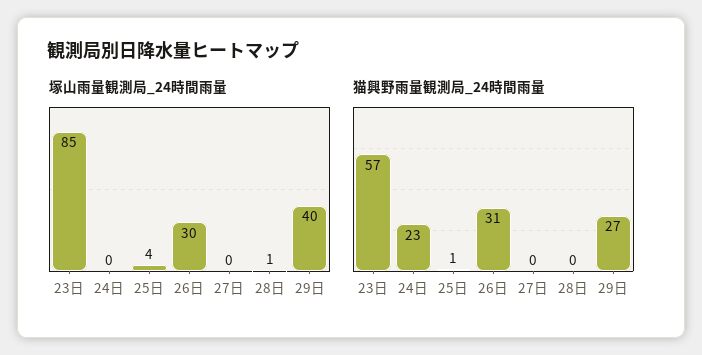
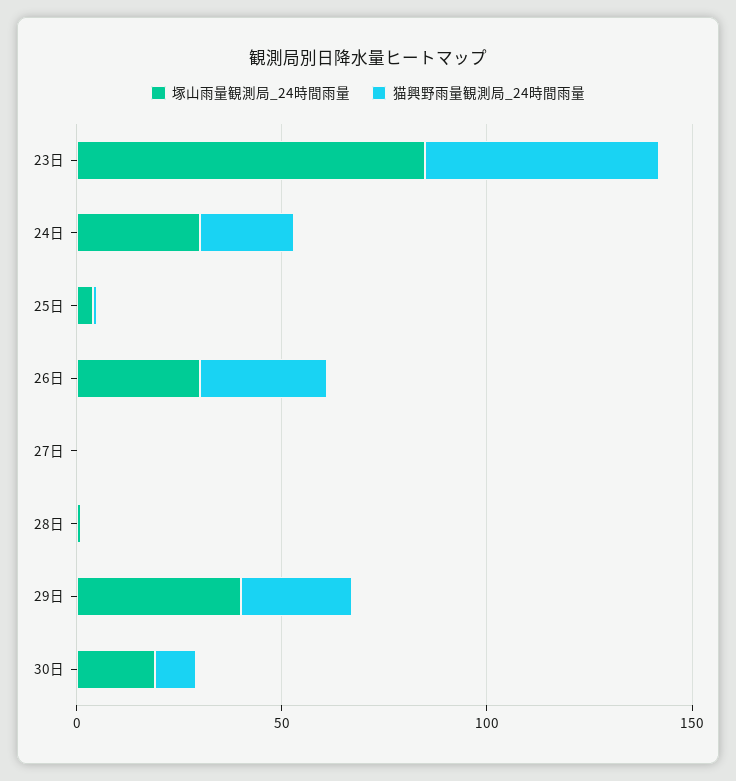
塚山雨量観測局_24時間雨量, 24日: 0 -> 30
塚山雨量観測局_24時間雨量, 30日: none -> 20
猫興野雨量観測局_24時間雨量, 30日: none -> 10

